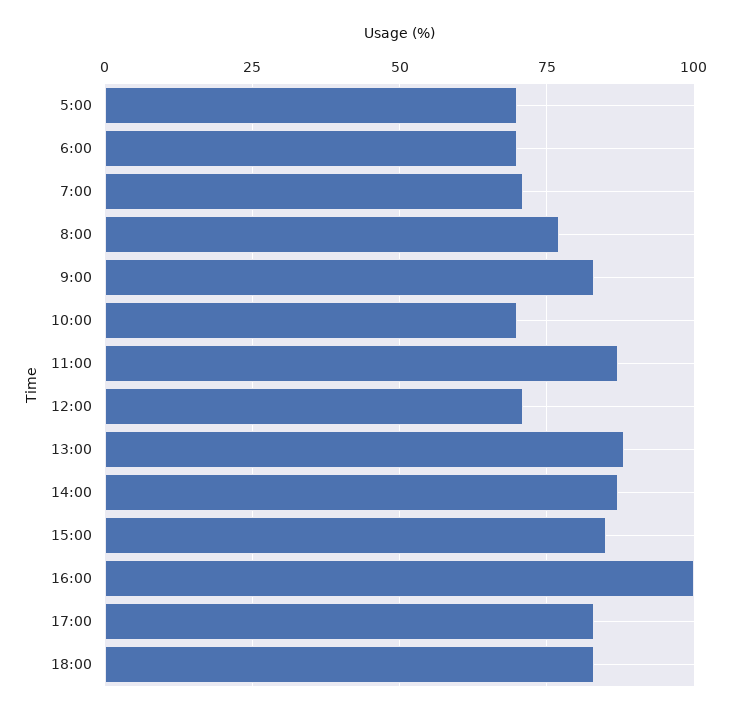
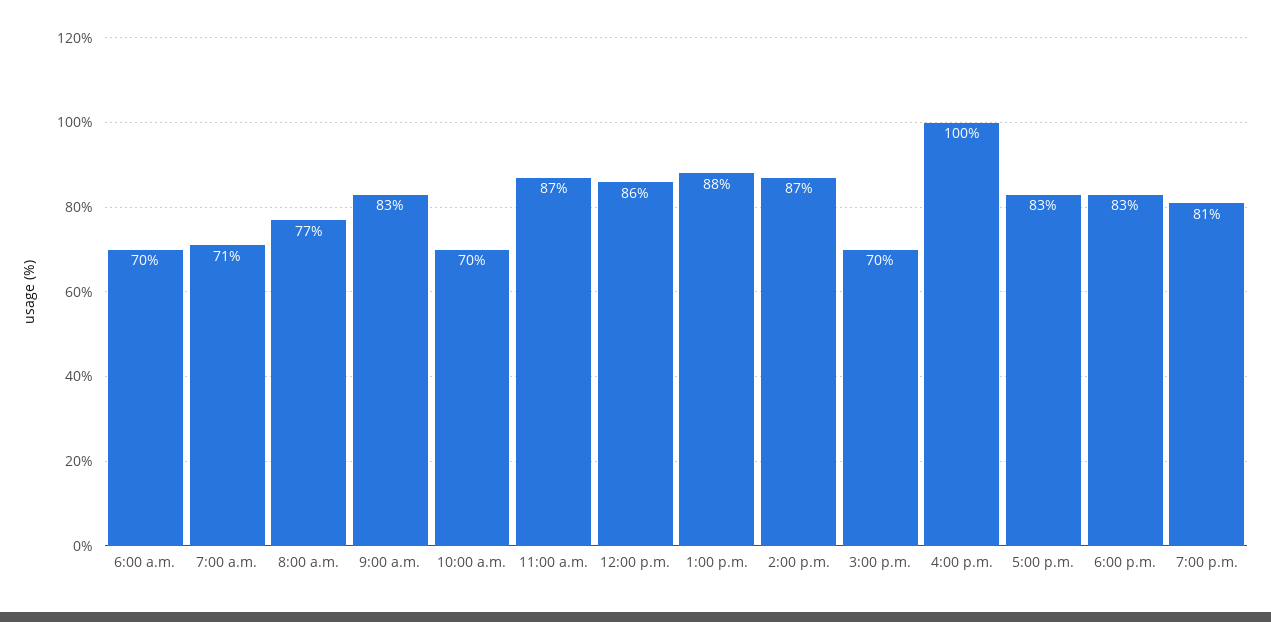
5:00: 70 -> none
12:00: 70 -> 86
15:00: 85 -> 70
7:00 p.m.: none -> 81

